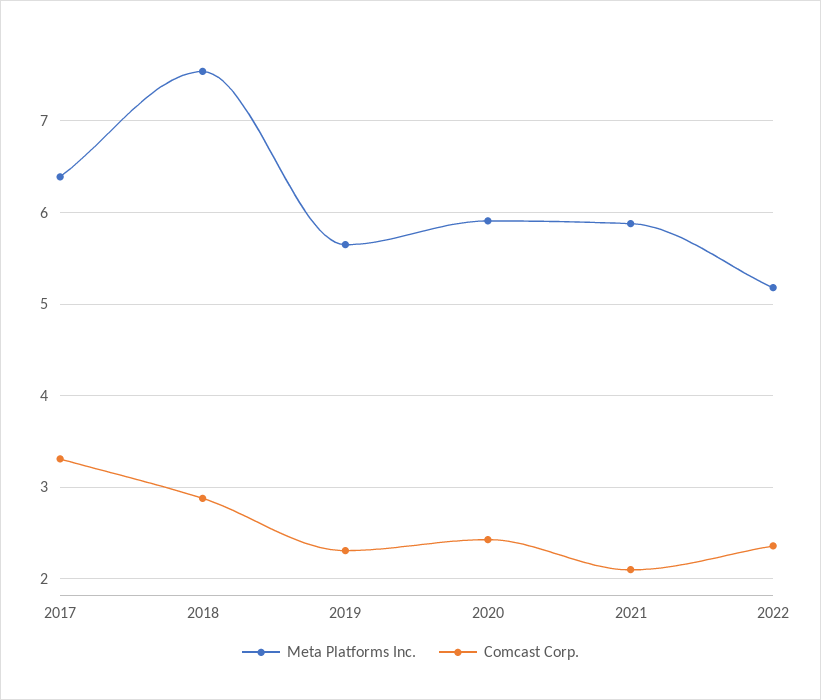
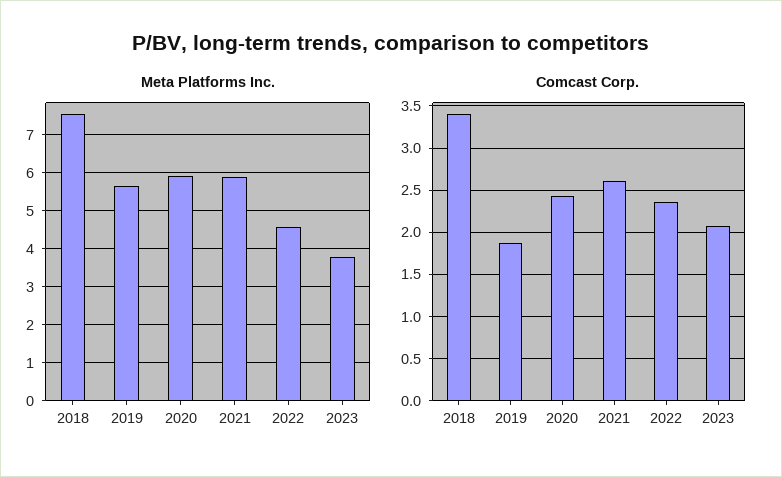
Meta Platforms Inc., 2017: 6.4 -> none
Comcast Corp., 2017: 3.3 -> none
Comcast Corp., 2018: 2.9 -> 3.4
Comcast Corp., 2019: 2.3 -> 1.9
Comcast Corp., 2021: 2.1 -> 2.6
Meta Platforms Inc., 2022: 5.2 -> 4.6
Meta Platforms Inc., 2023: none -> 3.8
Comcast Corp., 2023: none -> 2.1

